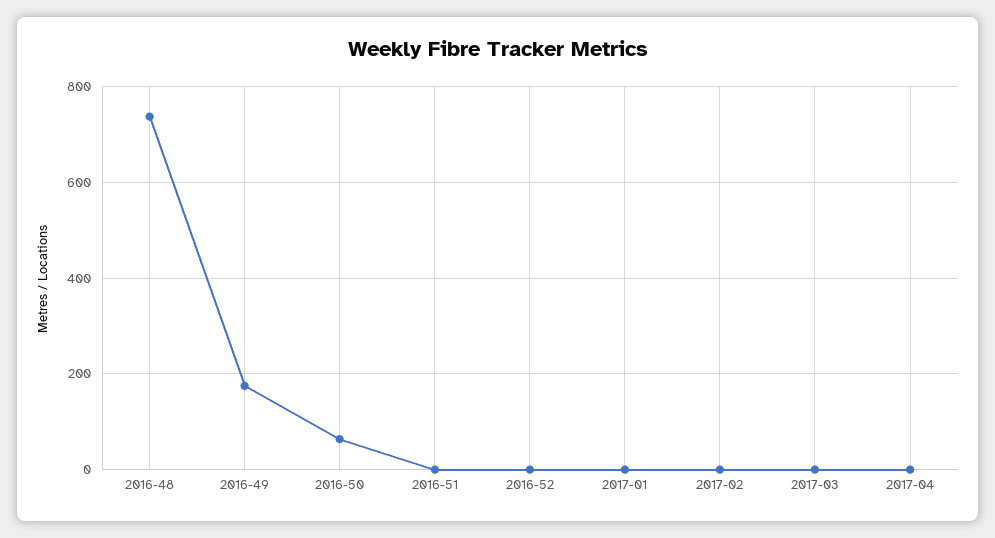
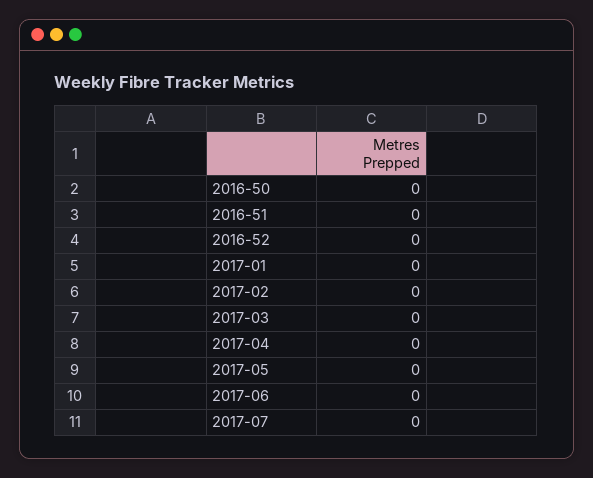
2016-48: 740 -> none
2016-49: 180 -> none
2016-50: 60 -> 0
2017-05: none -> 0
2017-06: none -> 0
2017-07: none -> 0

